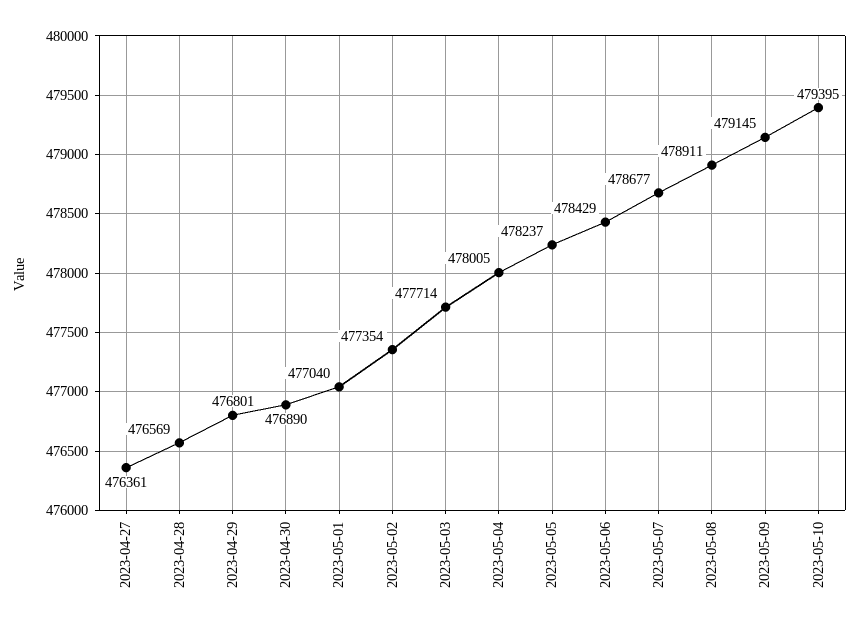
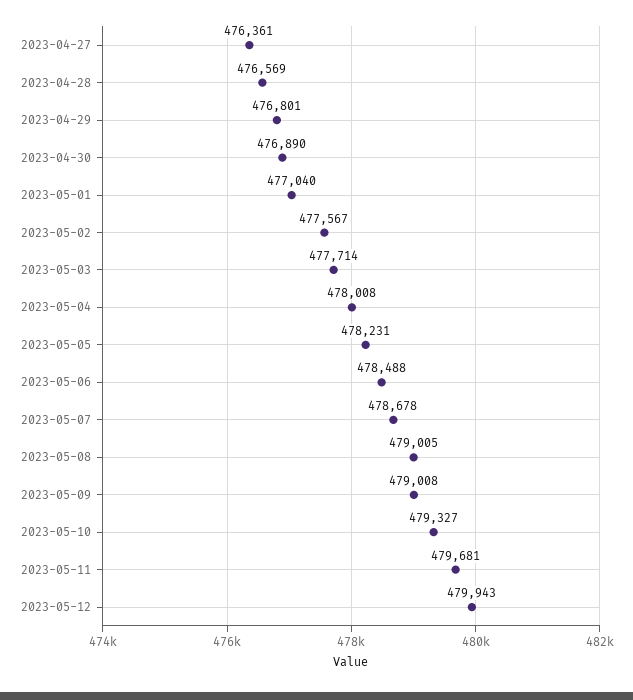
2023-05-02: 477354 -> 477567
2023-05-04: 478005 -> 478008
2023-05-05: 478237 -> 478231
2023-05-06: 478429 -> 478488
2023-05-07: 478677 -> 478678
2023-05-08: 478911 -> 479005
2023-05-09: 479145 -> 479008
2023-05-10: 479395 -> 479327
2023-05-11: none -> 479681
2023-05-12: none -> 479943

